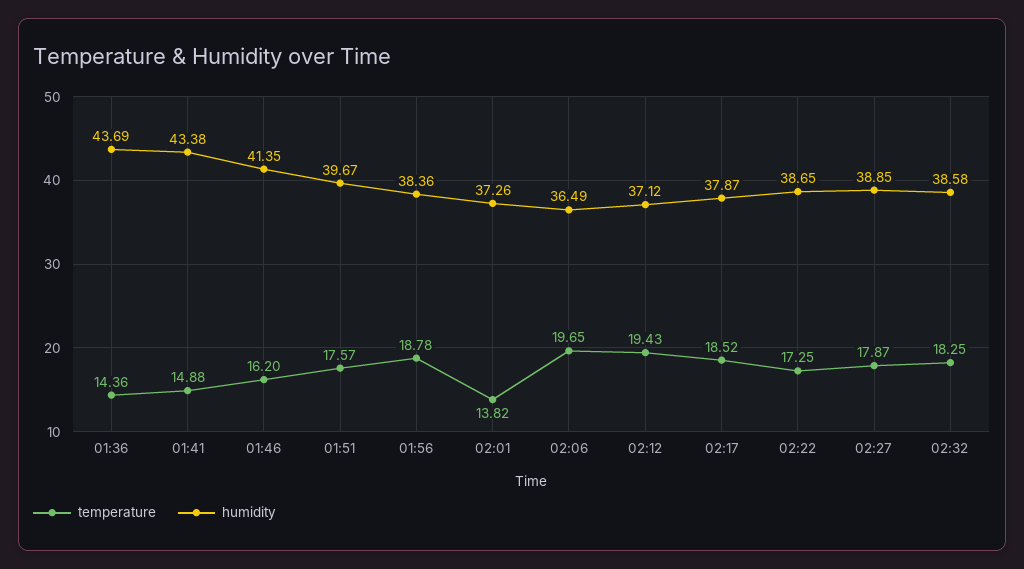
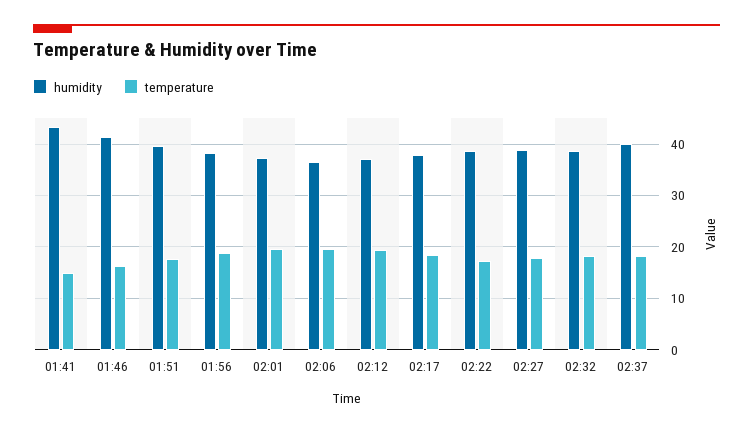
temperature, 01:36: 14.36 -> none
humidity, 01:36: 43.69 -> none
temperature, 02:01: 13.82 -> 20
humidity, 02:37: none -> 40
temperature, 02:37: none -> 18

